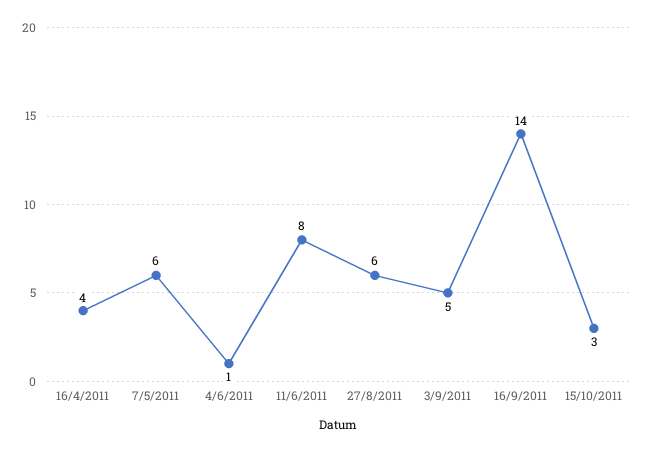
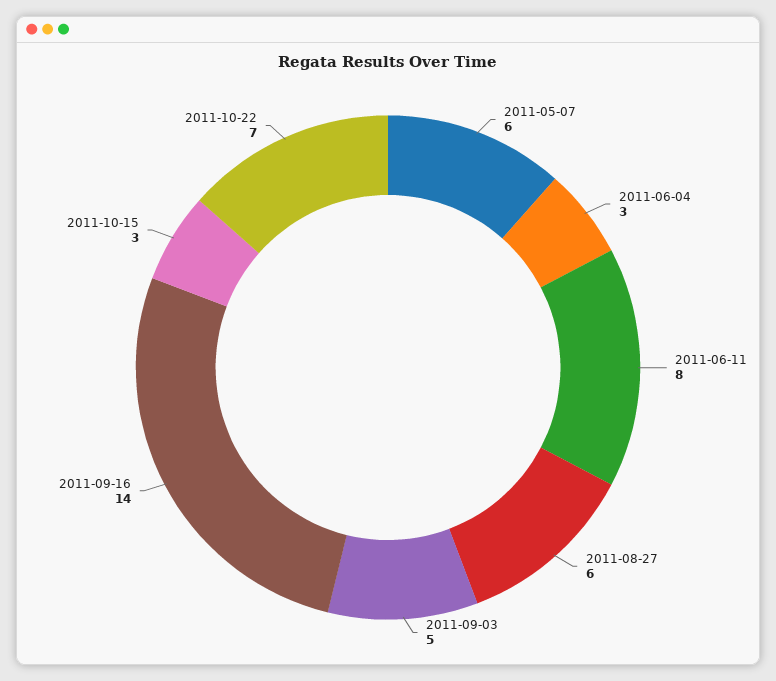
16/4/2011: 4 -> none
4/6/2011: 1 -> 3
2011-10-22: none -> 7

